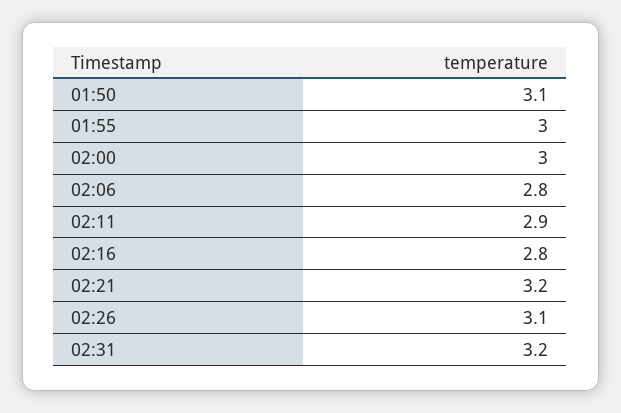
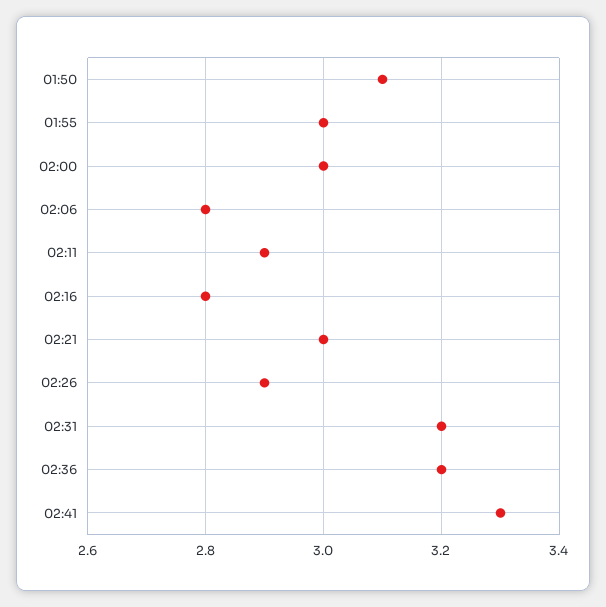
02:21: 3.2 -> 3
02:26: 3.1 -> 2.9
02:36: none -> 3.2
02:41: none -> 3.3

